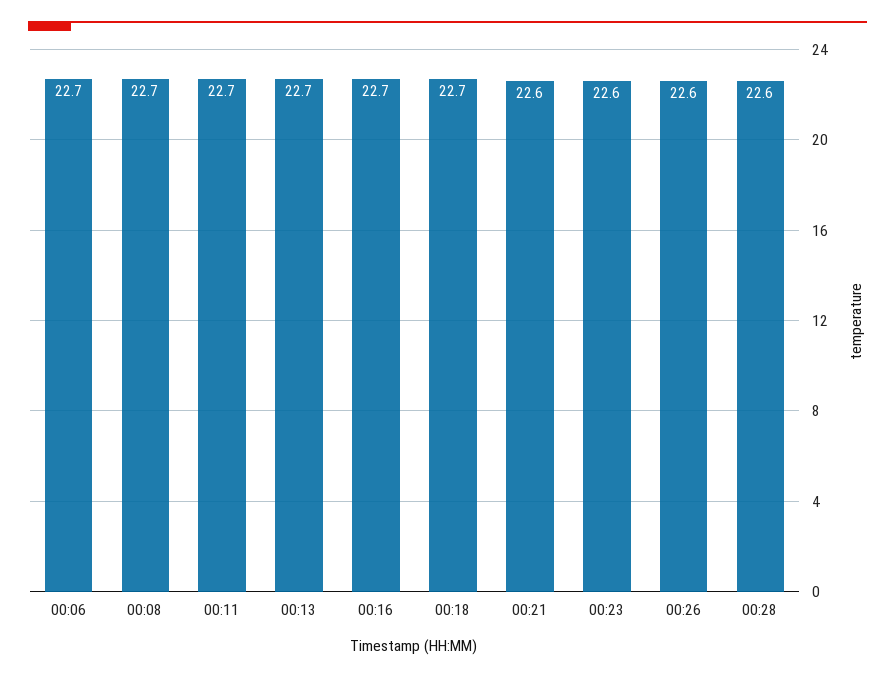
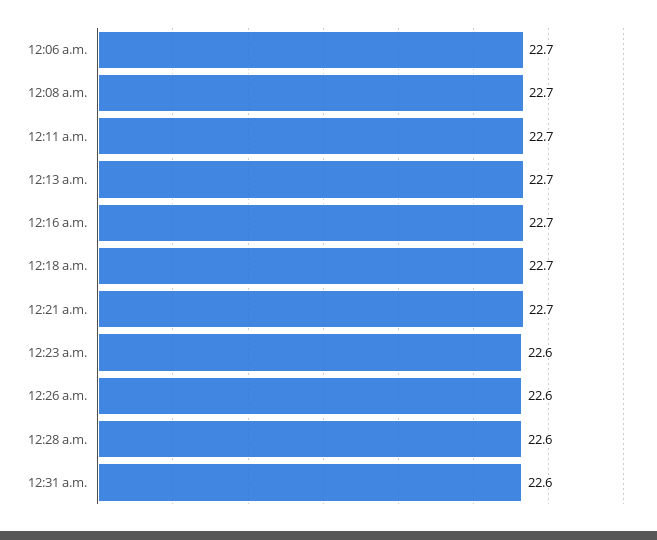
00:21: 22.6 -> 22.7
12:31 a.m.: none -> 22.6

